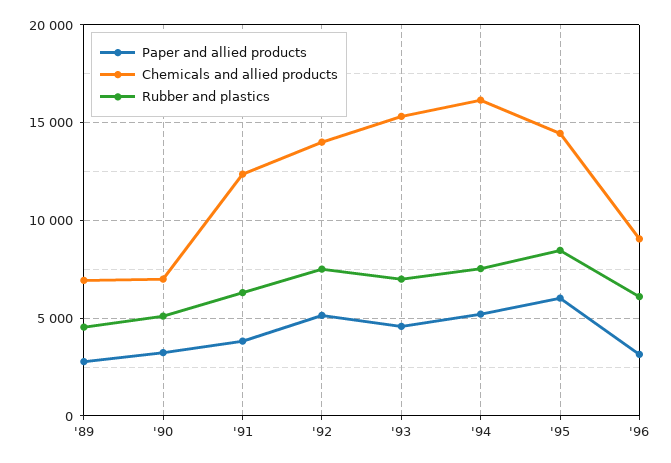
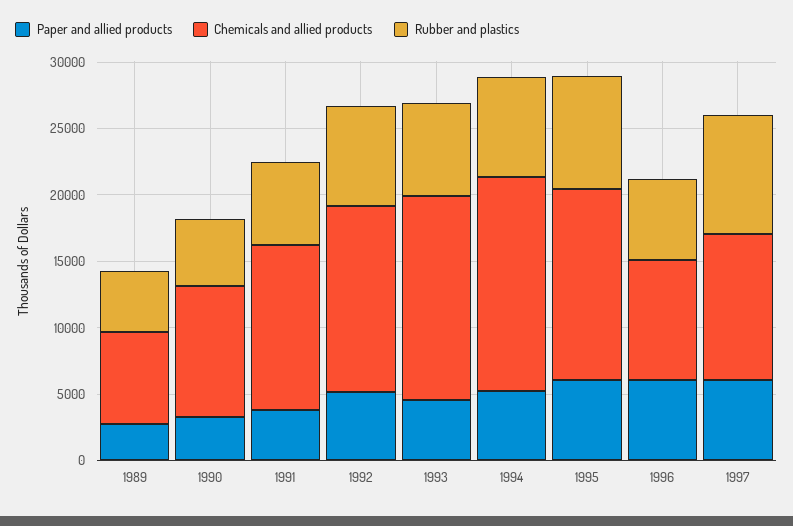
Chemicals and allied products, '90: 7000 -> 10000
Paper and allied products, '96: 3000 -> 6000
Paper and allied products, 1997: none -> 6000
Chemicals and allied products, 1997: none -> 11000
Rubber and plastics, 1997: none -> 9000

